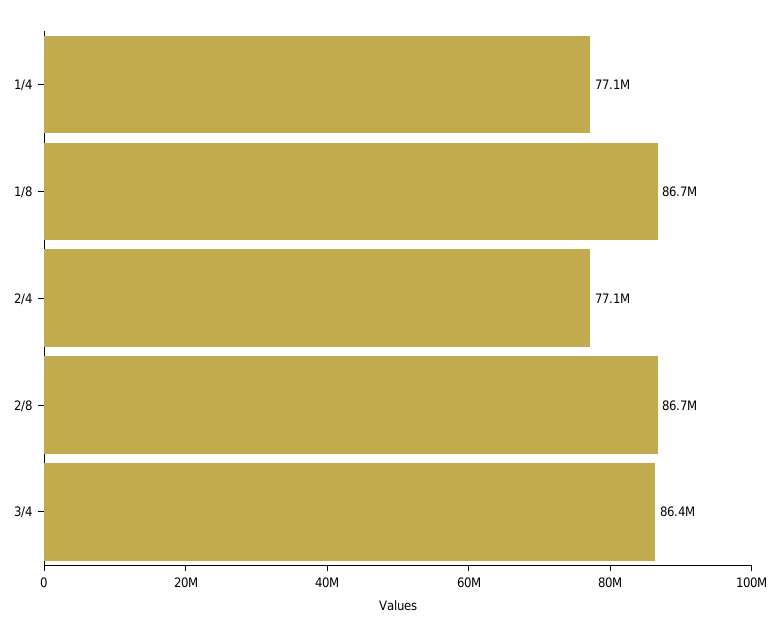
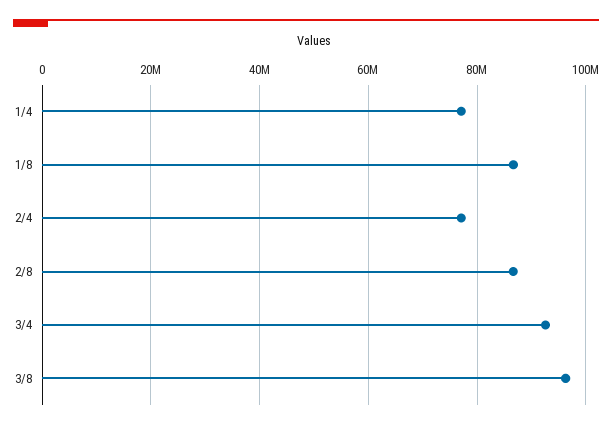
3/4: 86400000 -> 92000000
3/8: none -> 96000000

